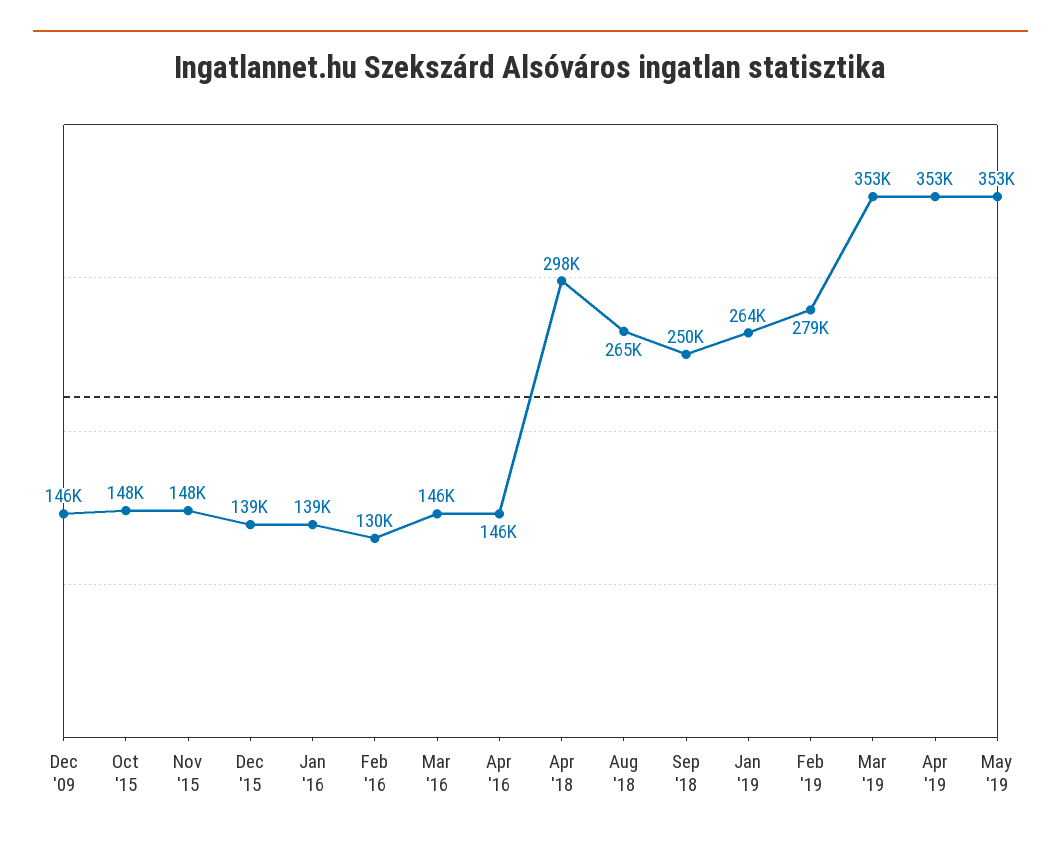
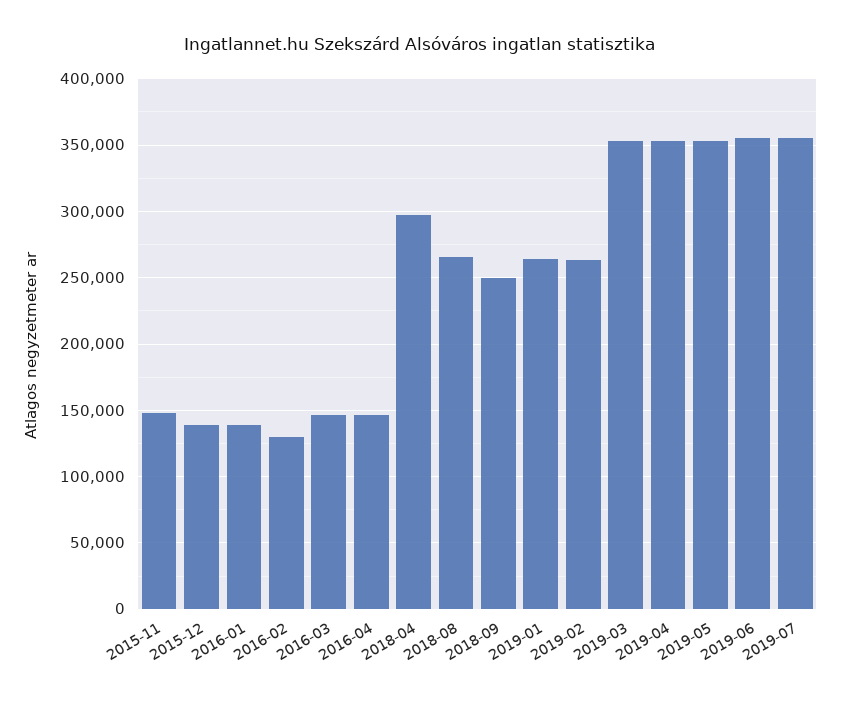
Dec '09: 146000 -> none
Oct '15: 148000 -> none
Feb '19: 279000 -> 265000
2019-06: none -> 355000
2019-07: none -> 355000

